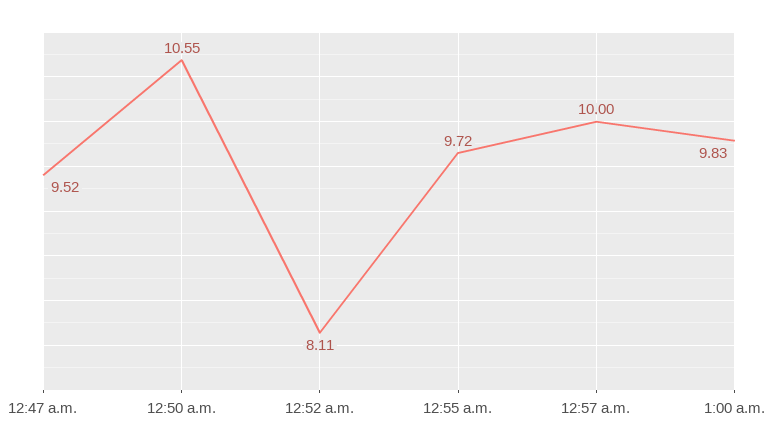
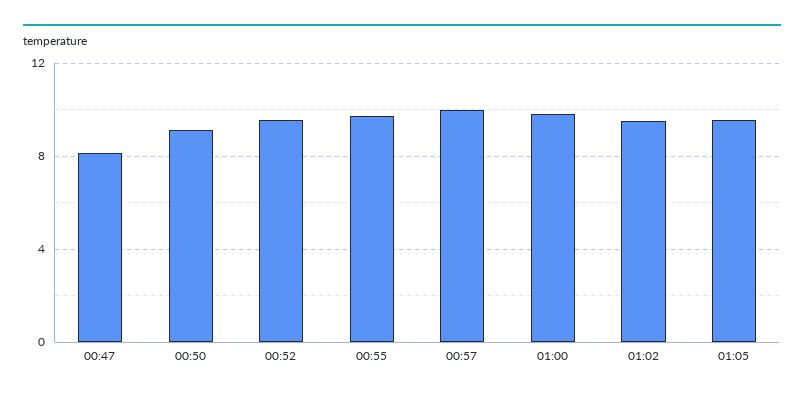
12:47 a.m.: 9.52 -> 8
12:50 a.m.: 10.55 -> 9
12:52 a.m.: 8.11 -> 9.5
01:02: none -> 9.5
01:05: none -> 9.5

